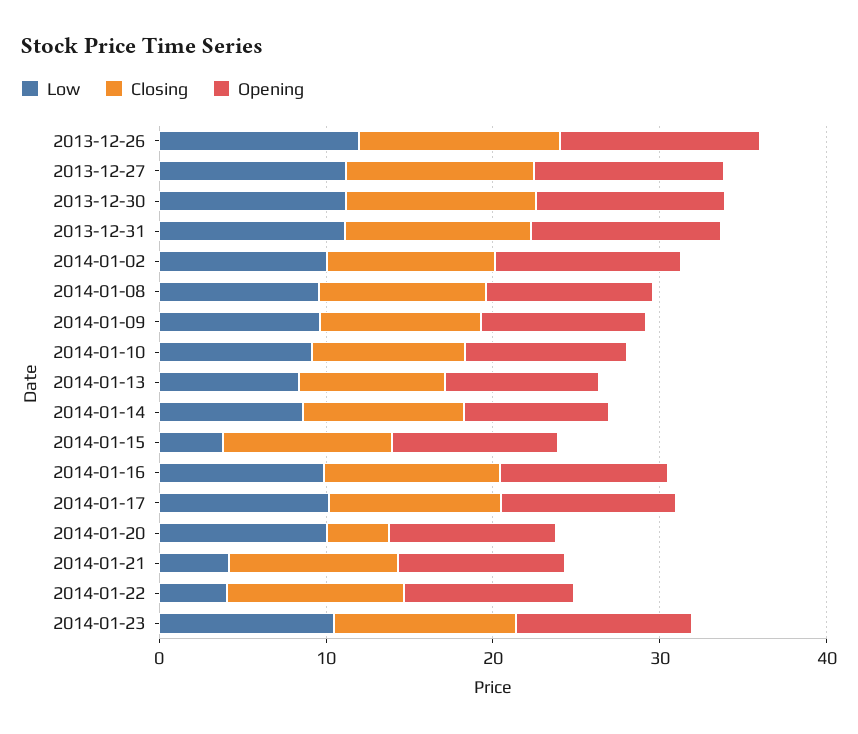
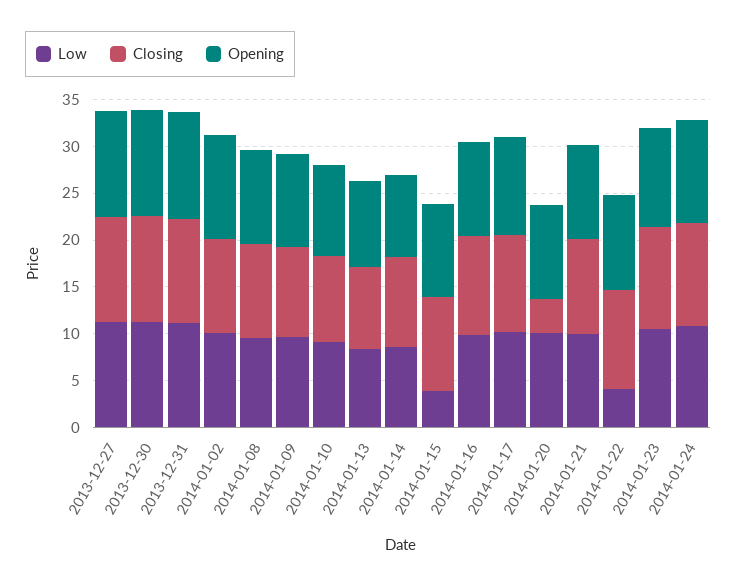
Low, 2013-12-26: 12 -> none
Closing, 2013-12-26: 12 -> none
Opening, 2013-12-26: 12 -> none
Low, 2014-01-21: 4 -> 10
Low, 2014-01-24: none -> 11
Closing, 2014-01-24: none -> 11
Opening, 2014-01-24: none -> 11

